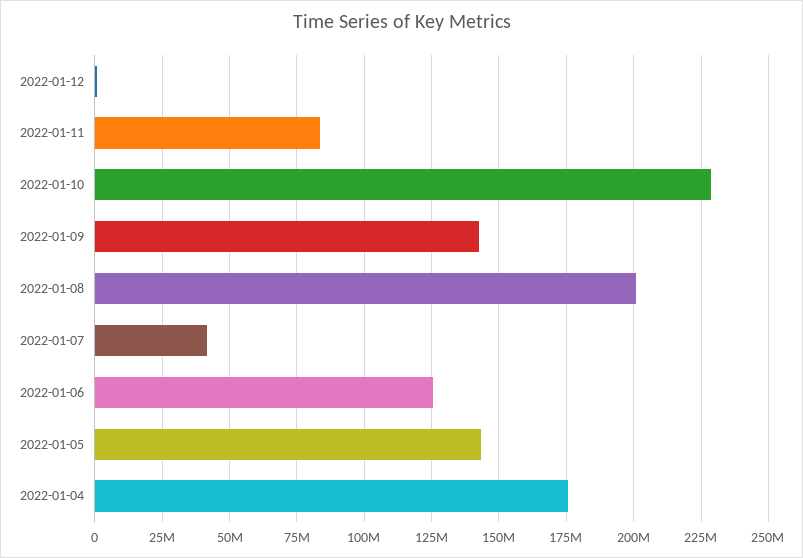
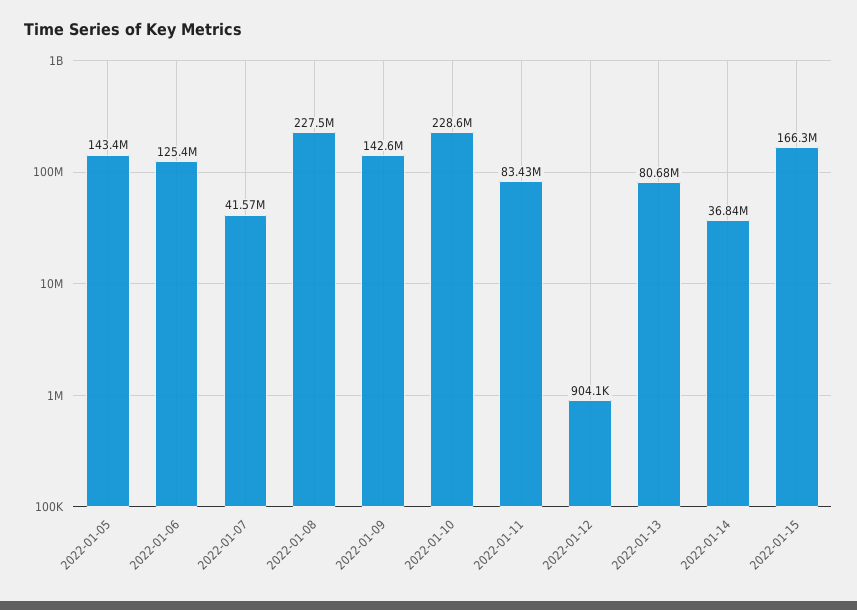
2022-01-08: 200000000 -> 227500000
2022-01-04: 175000000 -> none
2022-01-13: none -> 80680000
2022-01-14: none -> 36840000
2022-01-15: none -> 166300000

